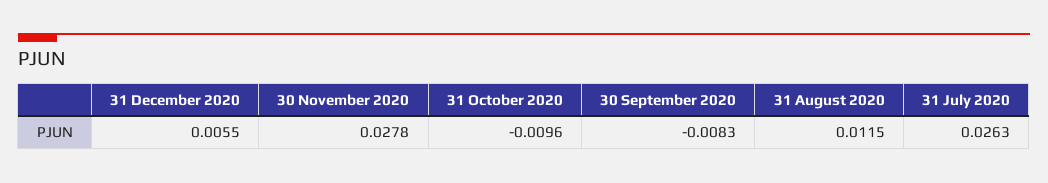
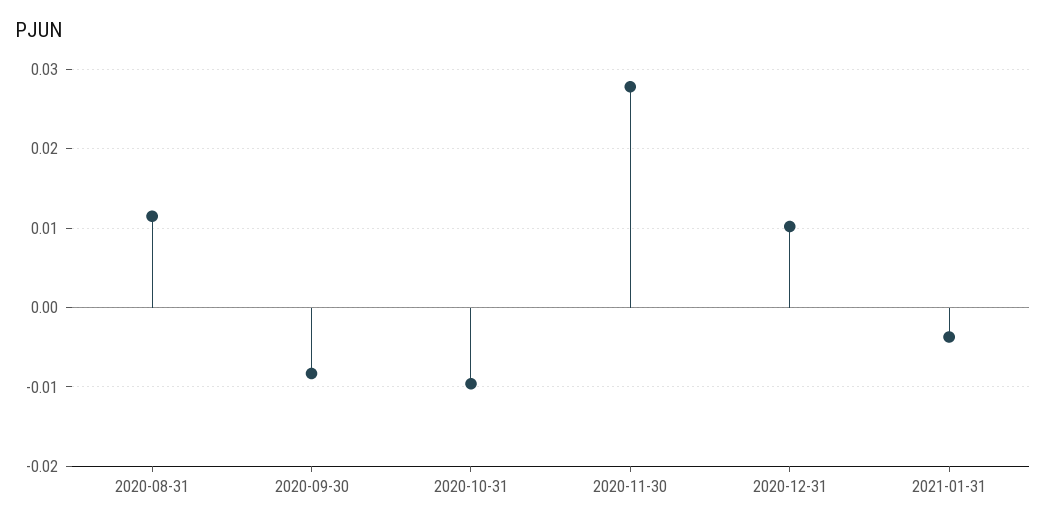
31 December 2020: 0.0055 -> 0.01
31 July 2020: 0.0263 -> none
2021-01-31: none -> -0.004

